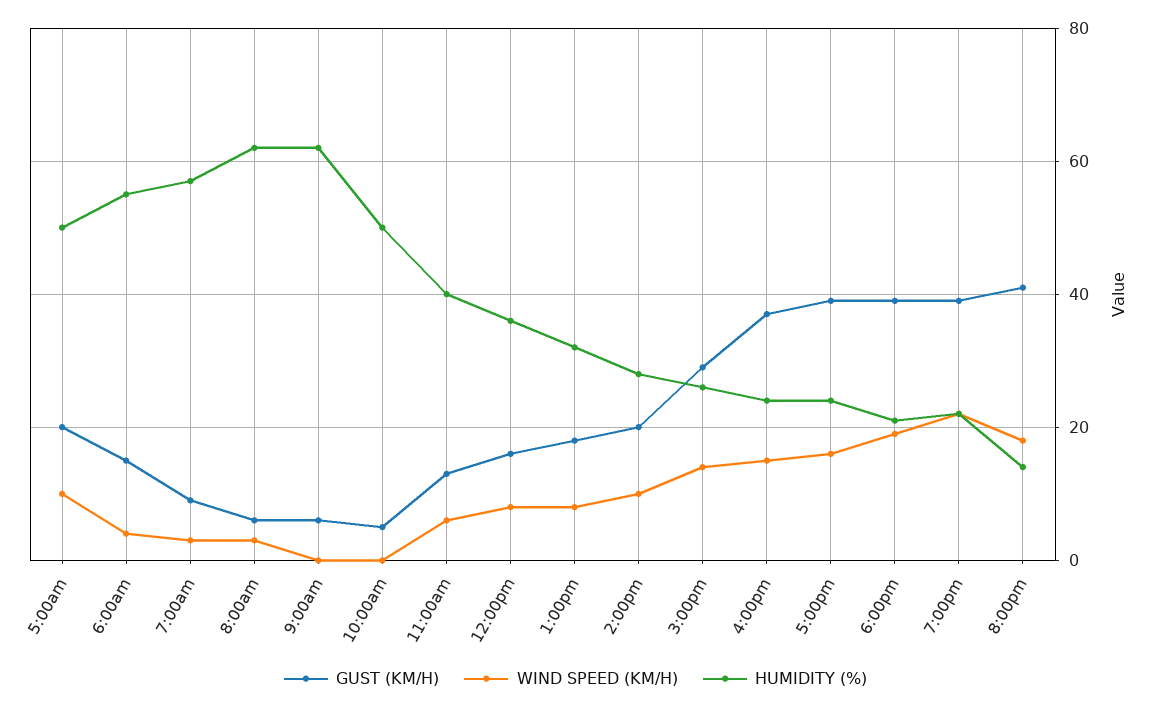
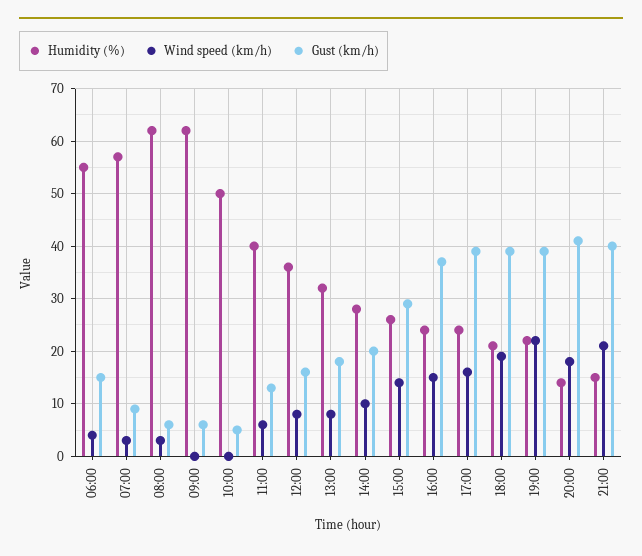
GUST (KM/H), 5:00am: 20 -> none
WIND SPEED (KM/H), 5:00am: 10 -> none
HUMIDITY (%), 5:00am: 50 -> none
HUMIDITY (%), 21:00: none -> 15
WIND SPEED (KM/H), 21:00: none -> 20
GUST (KM/H), 21:00: none -> 40

